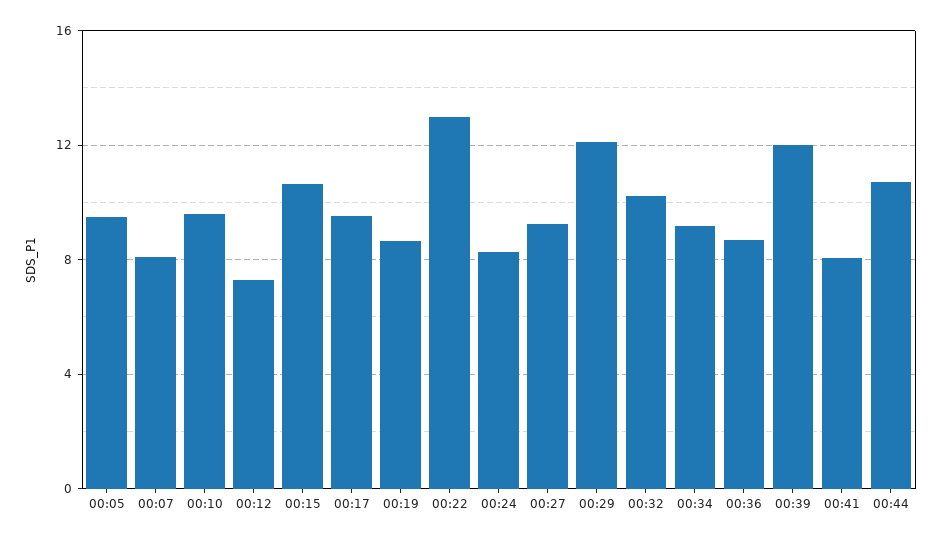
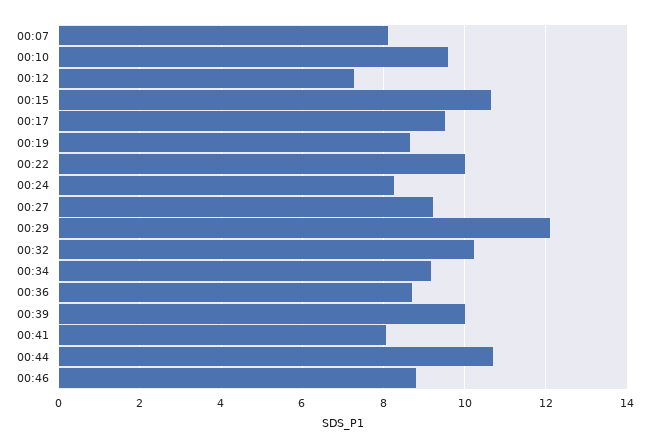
00:05: 9.5 -> none
00:22: 13 -> 10
00:39: 12 -> 10
00:46: none -> 8.8

